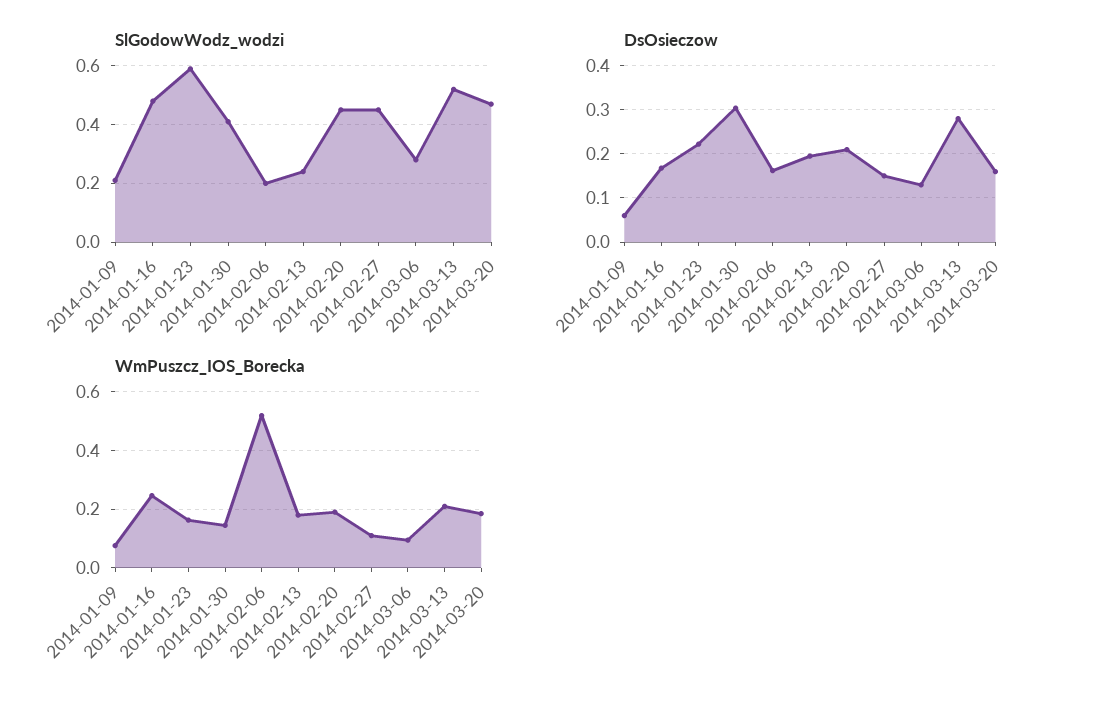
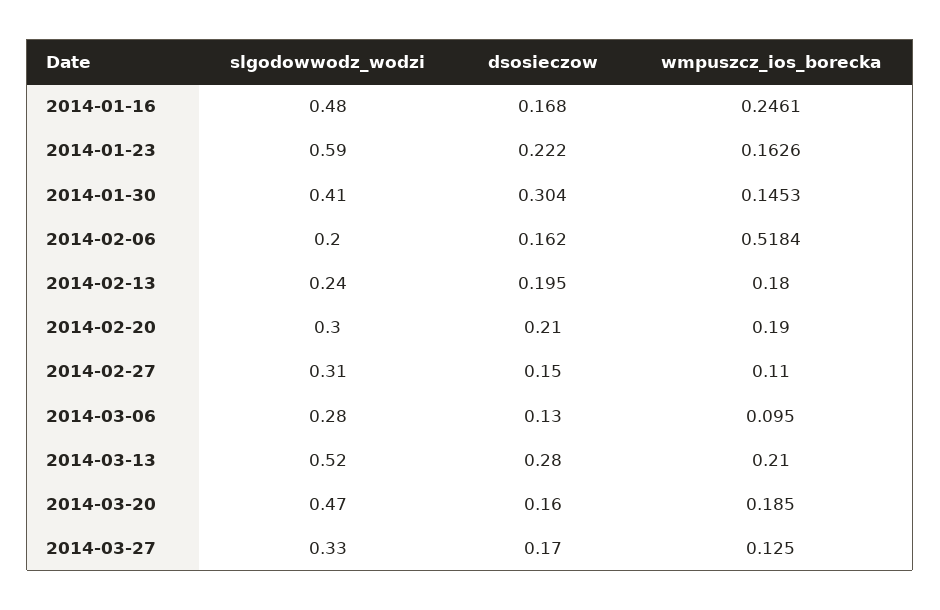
SlGodowWodz_wodzi, 2014-01-09: 0.2 -> none
SlGodowWodz_wodzi, 2014-02-20: 0.45 -> 0.3
SlGodowWodz_wodzi, 2014-02-27: 0.45 -> 0.31
DsOsieczow, 2014-01-09: 0.06 -> none
WmPuszcz_IOS_Borecka, 2014-01-09: 0.075 -> none
SlGodowWodz_wodzi, 2014-03-27: none -> 0.33
DsOsieczow, 2014-03-27: none -> 0.17
WmPuszcz_IOS_Borecka, 2014-03-27: none -> 0.125

